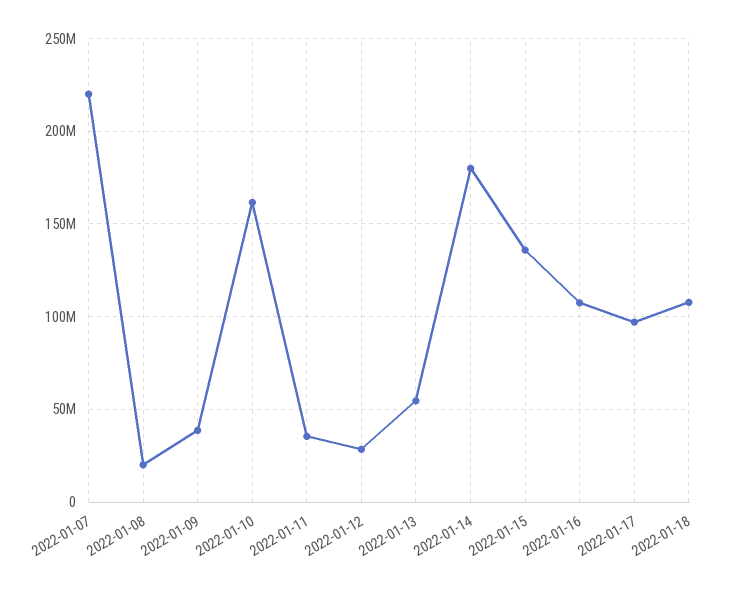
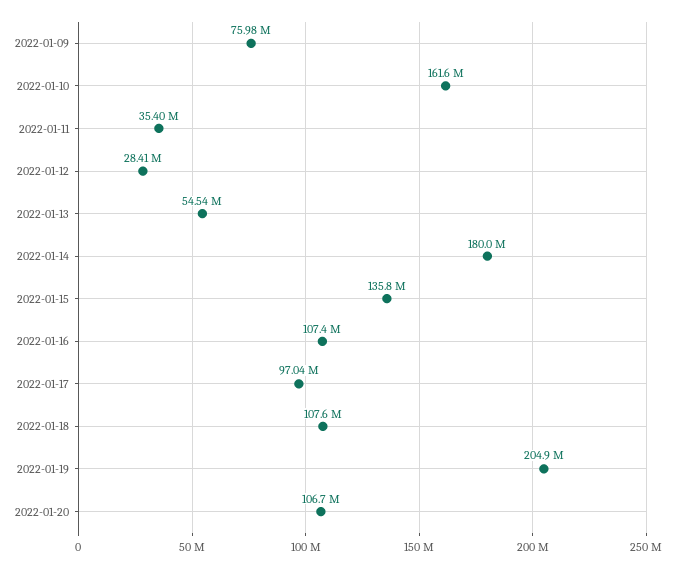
2022-01-07: 220000000 -> none
2022-01-08: 20000000 -> none
2022-01-09: 40000000 -> 75980000
2022-01-19: none -> 204900000
2022-01-20: none -> 106700000

